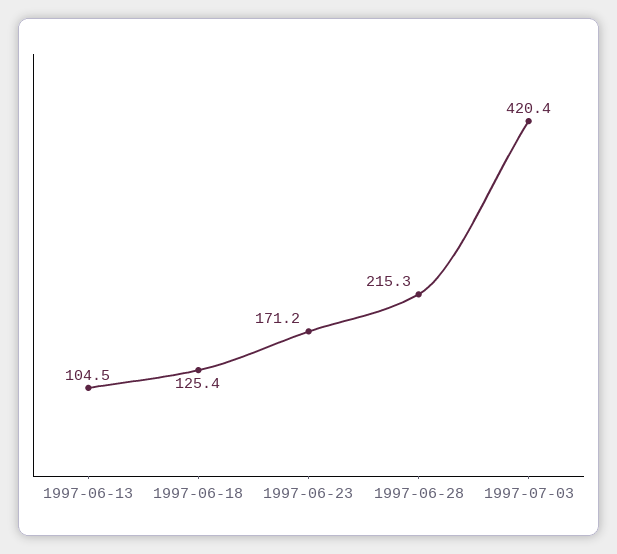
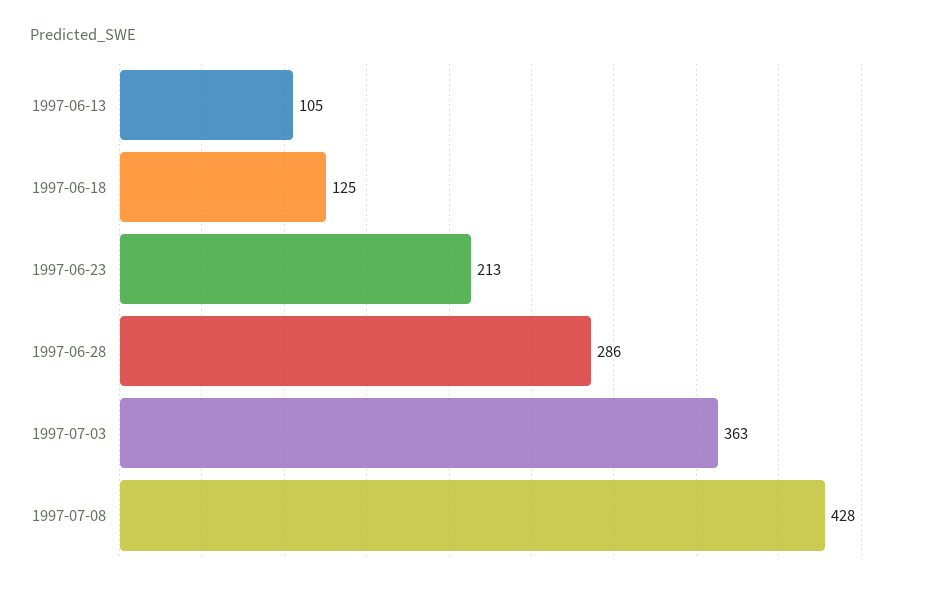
1997-06-23: 171.2 -> 213
1997-06-28: 215.3 -> 286
1997-07-03: 420.4 -> 363
1997-07-08: none -> 428

